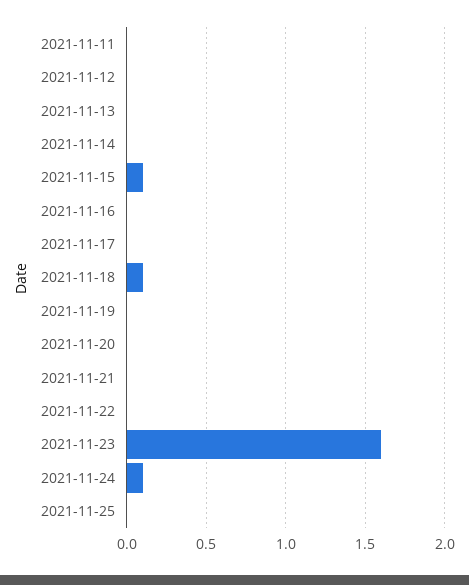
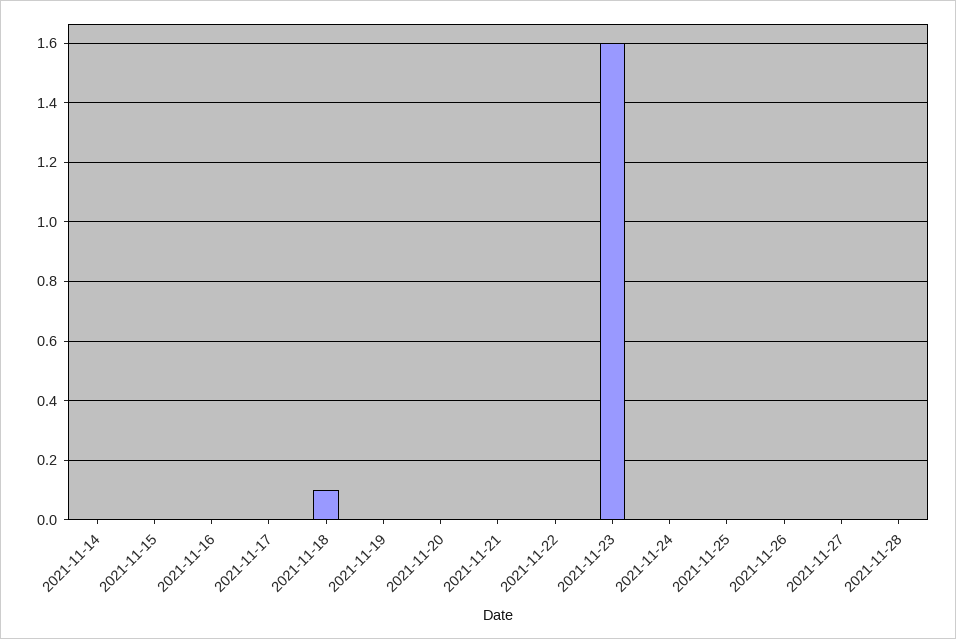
2021-11-11: 0 -> none
2021-11-12: 0 -> none
2021-11-13: 0 -> none
2021-11-15: 0.1 -> 0
2021-11-24: 0.1 -> 0
2021-11-26: none -> 0
2021-11-27: none -> 0
2021-11-28: none -> 0

